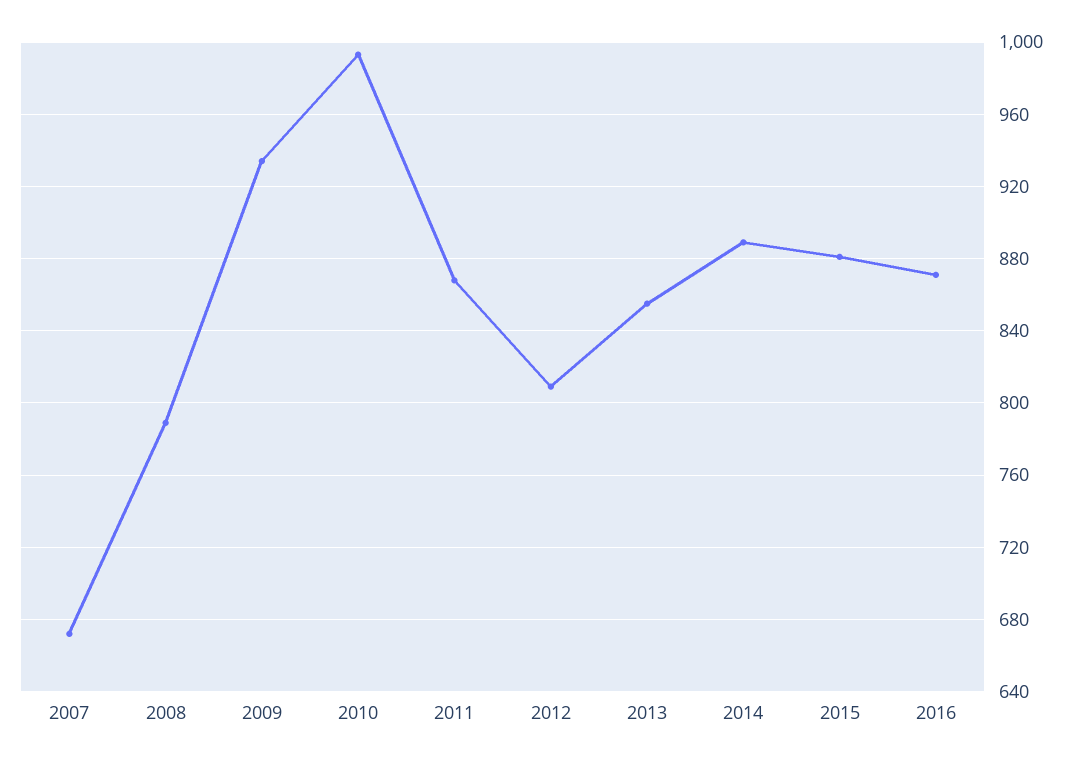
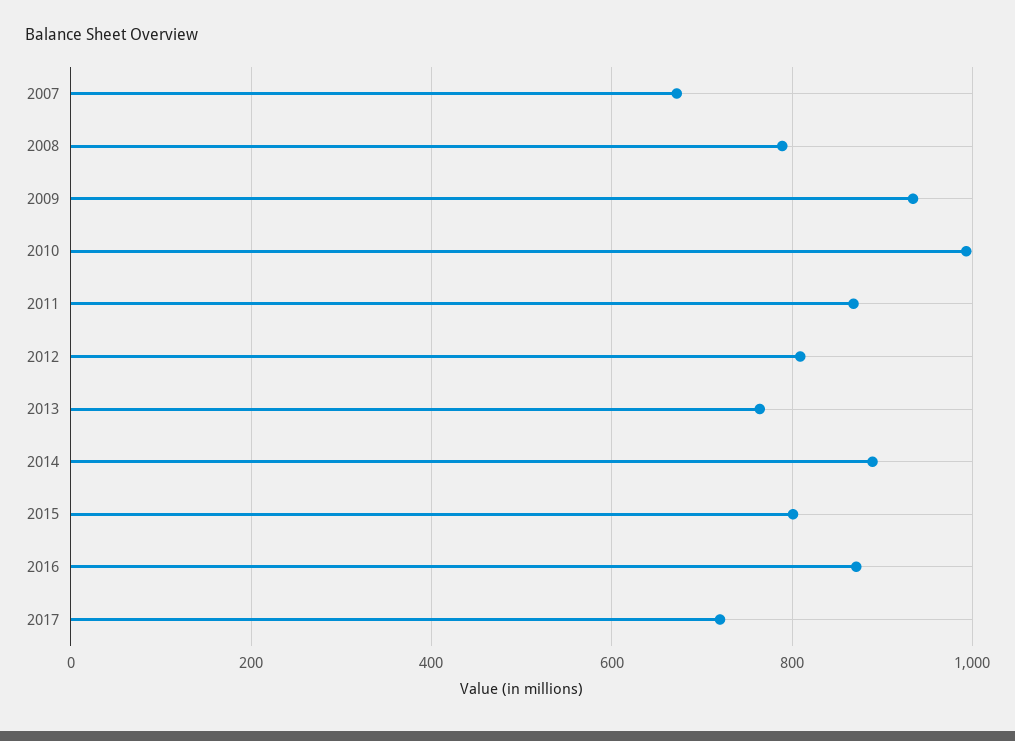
2013: 855 -> 760
2015: 880 -> 800
2017: none -> 720

